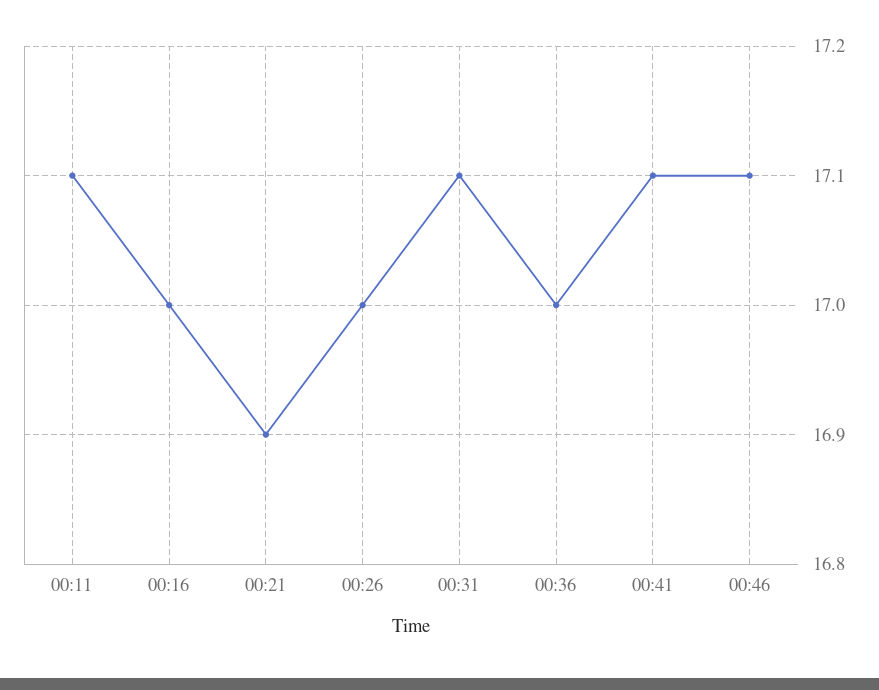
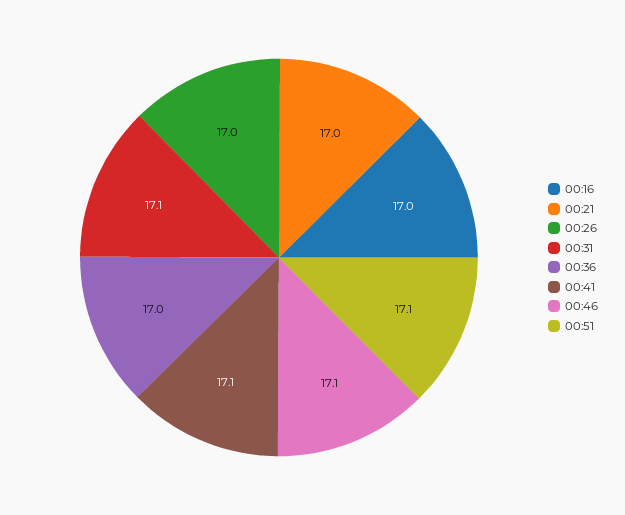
00:11: 17.1 -> none
00:21: 16.9 -> 17
00:51: none -> 17.1

